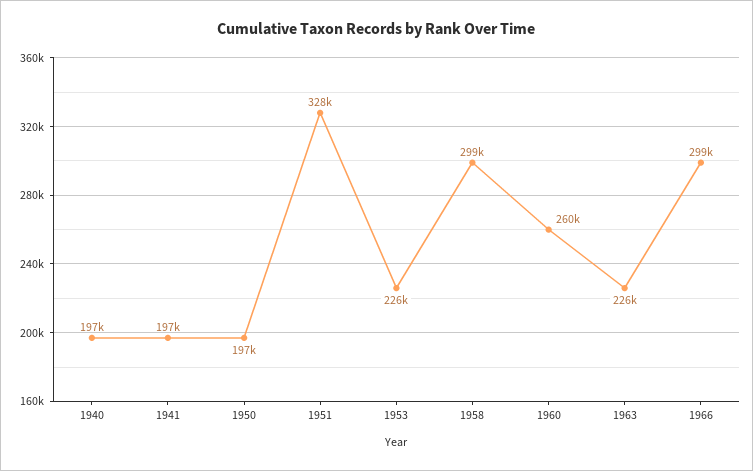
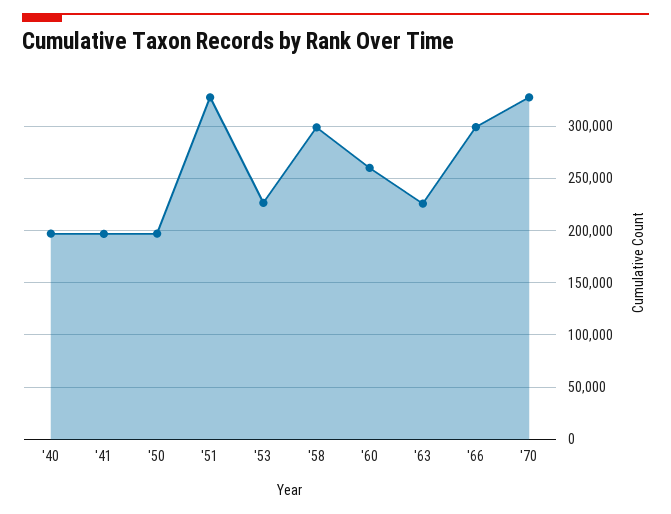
'70: none -> 330000

